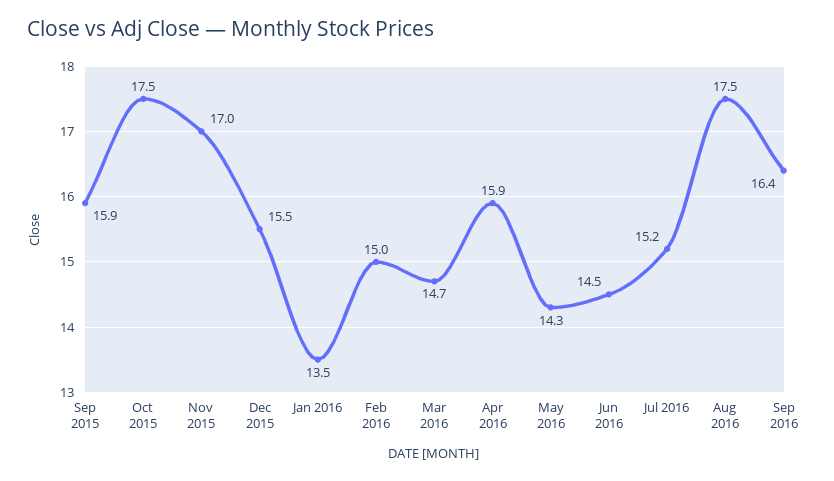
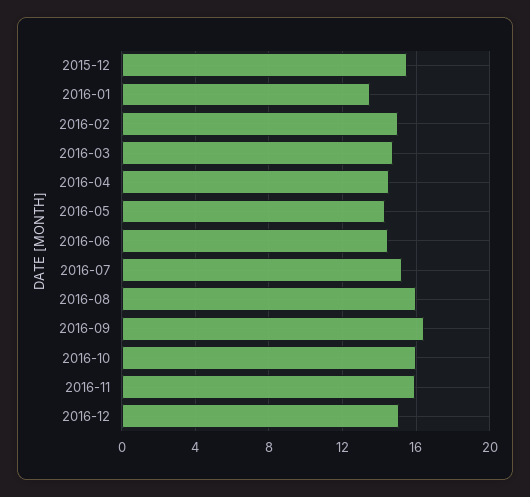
Sep 2015: 15.9 -> none
Oct 2015: 17.5 -> none
Nov 2015: 17 -> none
Apr 2016: 15.9 -> 14.5
Aug 2016: 17.5 -> 16
2016-10: none -> 16
2016-11: none -> 16
2016-12: none -> 15

